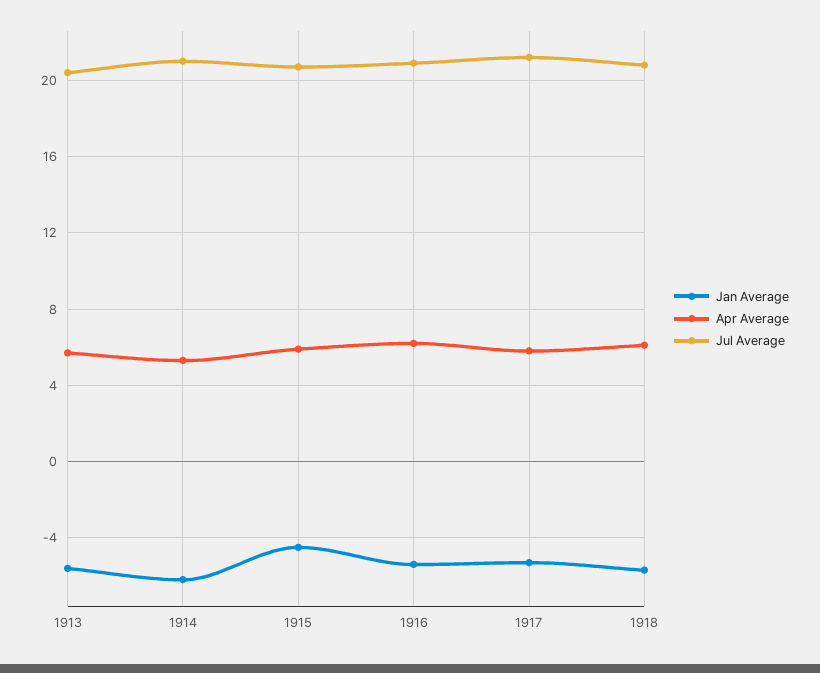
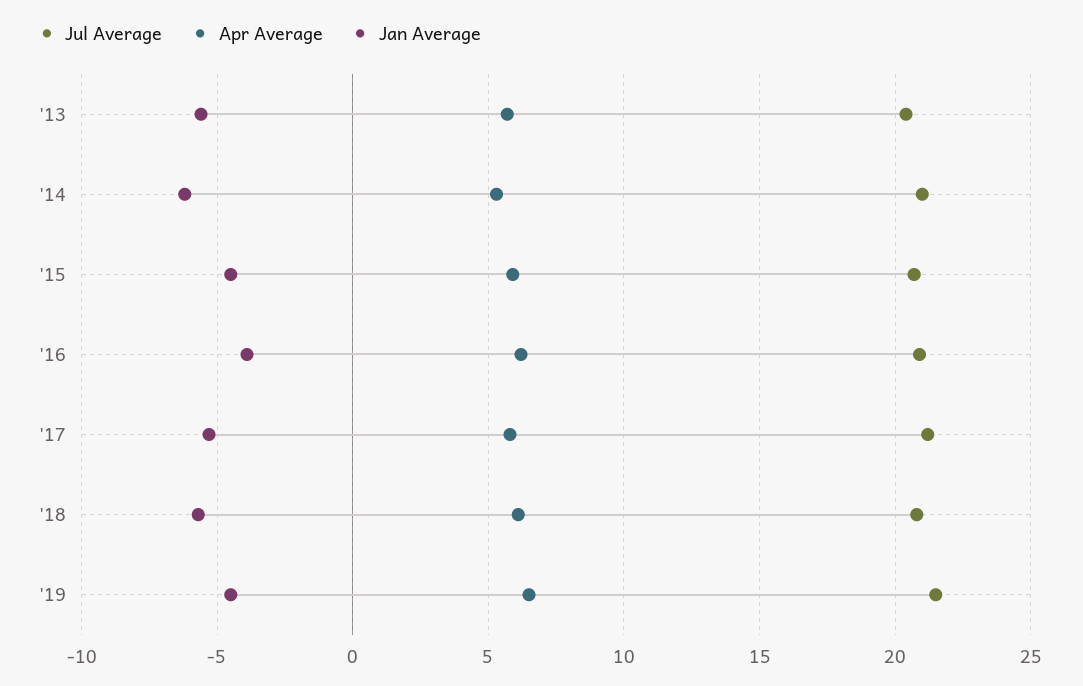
Jan Average, 1916: -5.5 -> -4
Jul Average, '19: none -> 21.5
Apr Average, '19: none -> 6.5
Jan Average, '19: none -> -4.5

